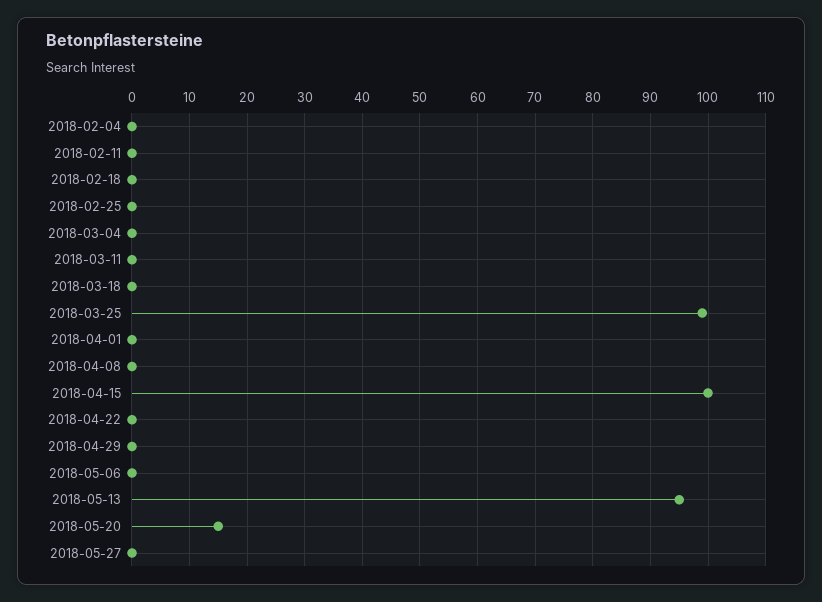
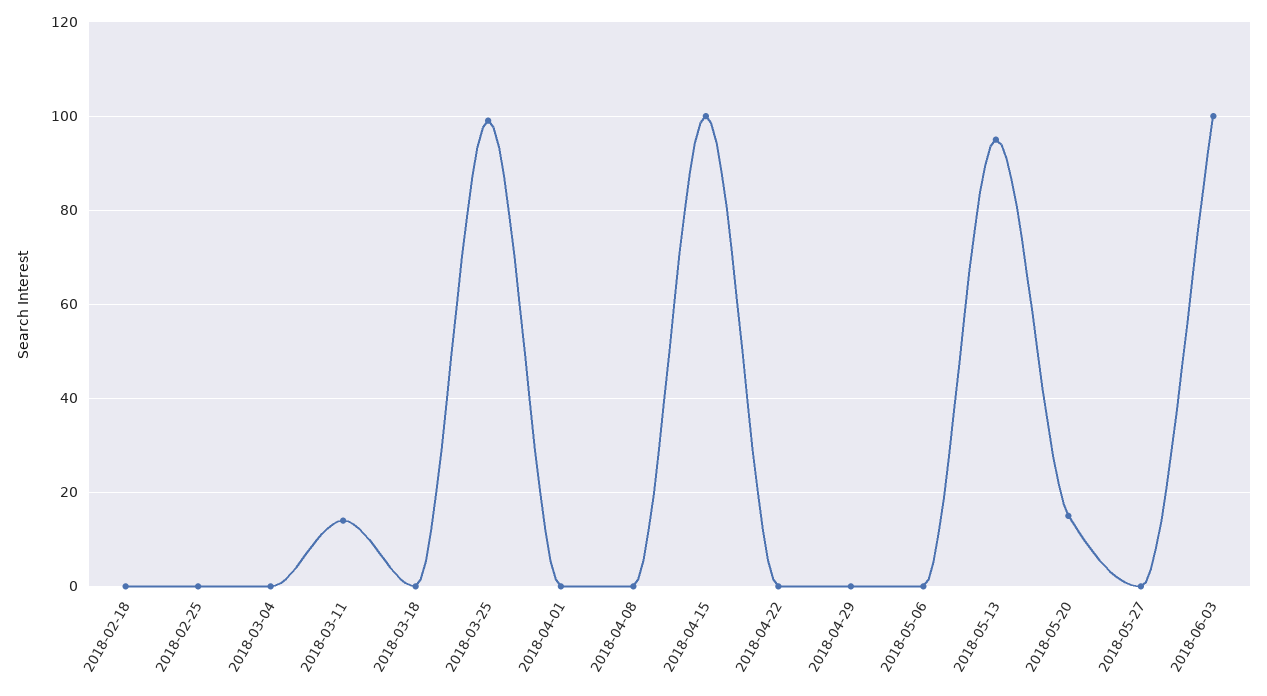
2018-02-04: 0 -> none
2018-02-11: 0 -> none
2018-03-11: 0 -> 15
2018-06-03: none -> 100

